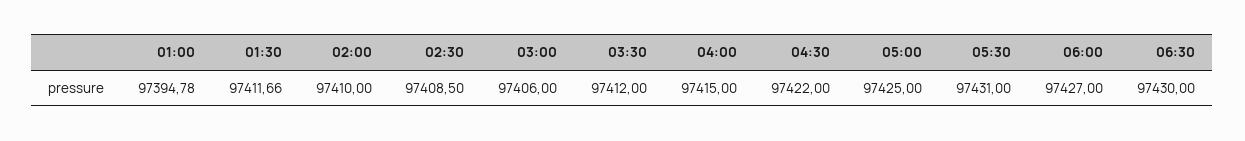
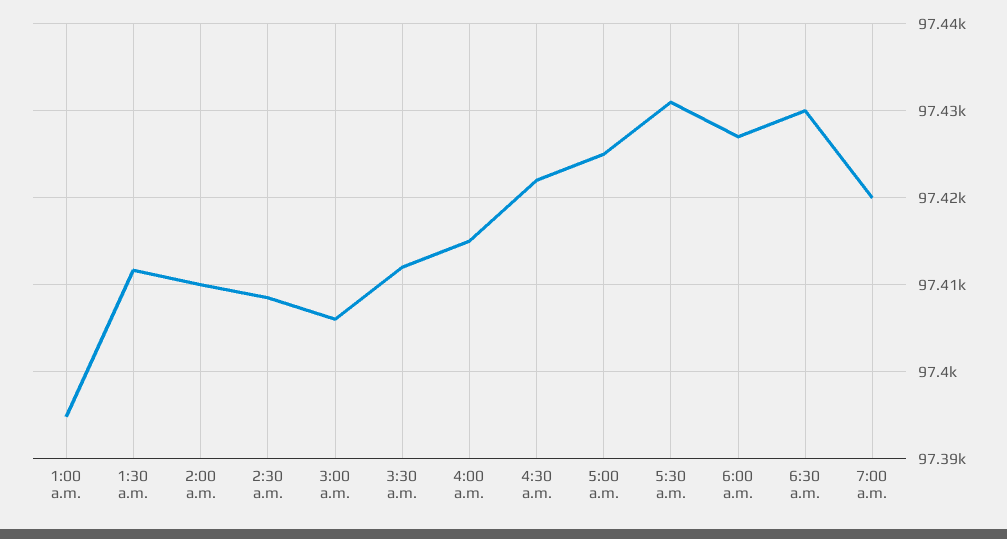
7:00 a.m.: none -> 97420

